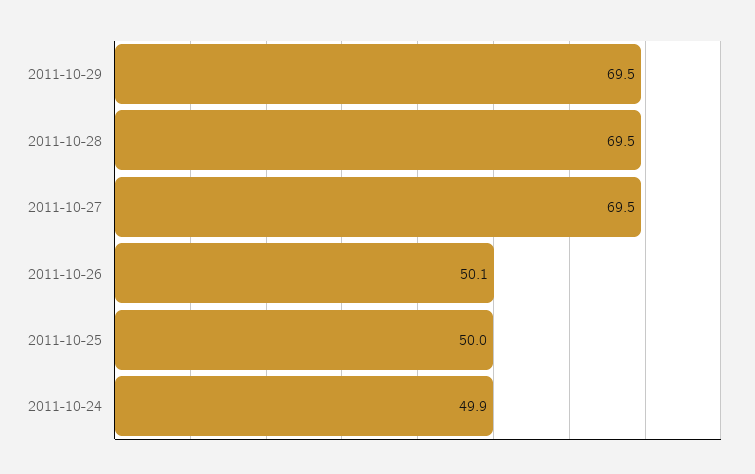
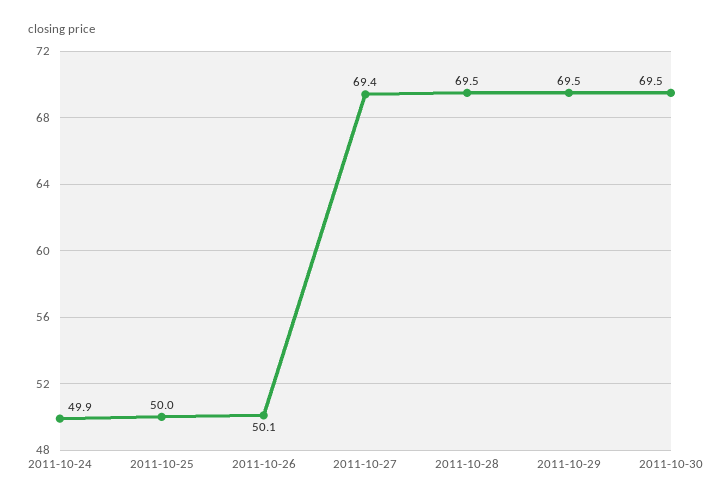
2011-10-27: 69.5 -> 69.4
2011-10-30: none -> 69.5

